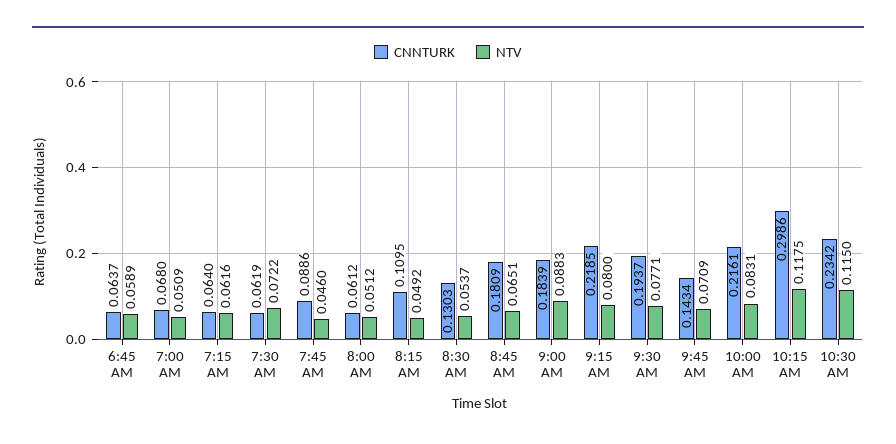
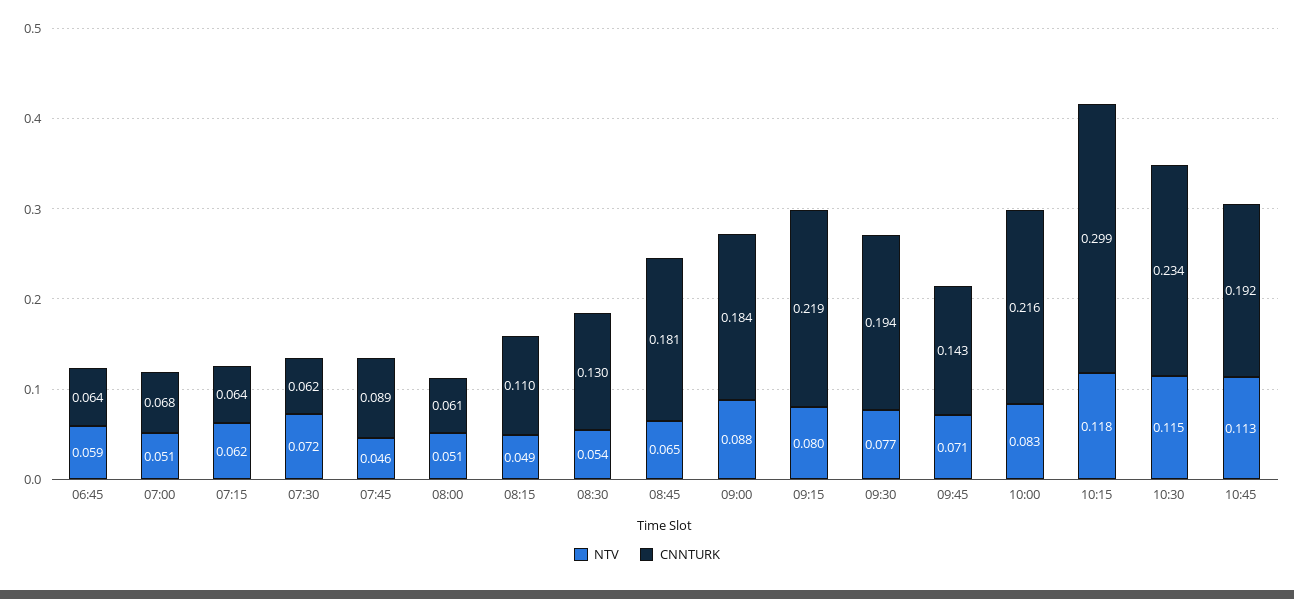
NTV, 10:45: none -> 0.113
CNNTURK, 10:45: none -> 0.192

